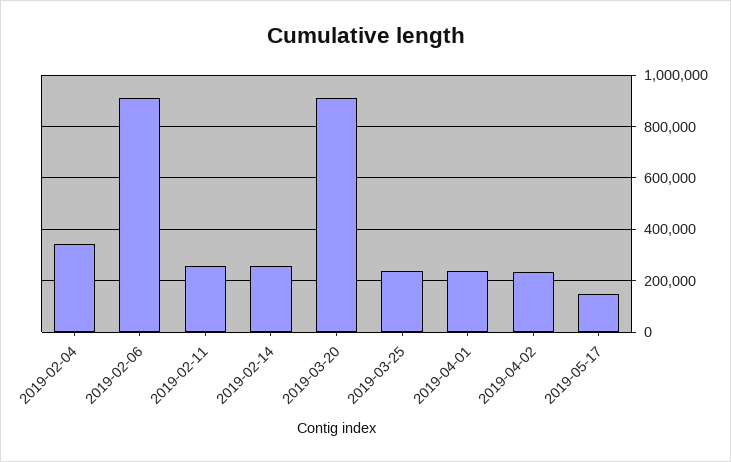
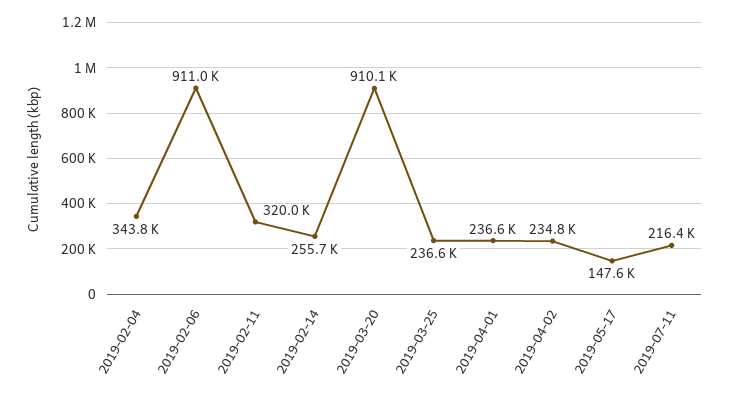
2019-02-11: 250000 -> 320000
2019-07-11: none -> 216400

